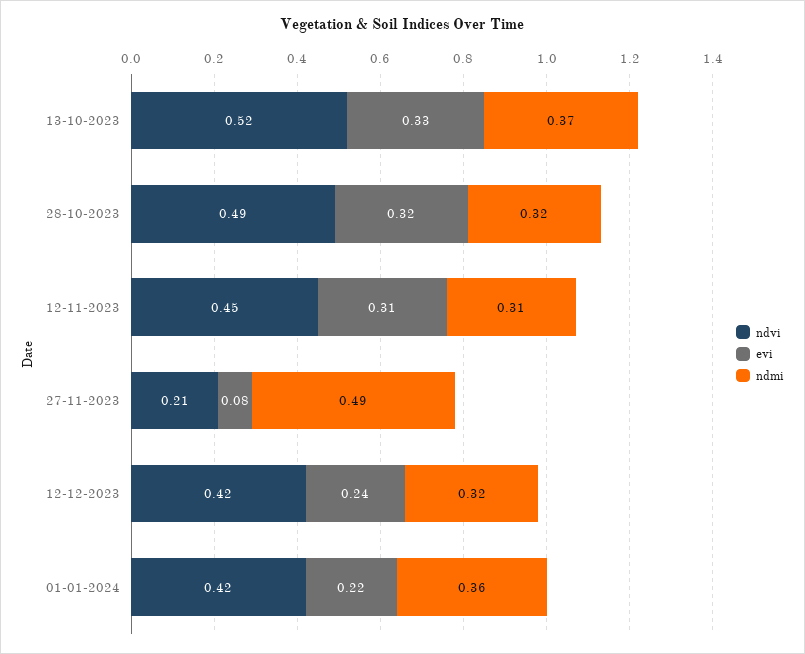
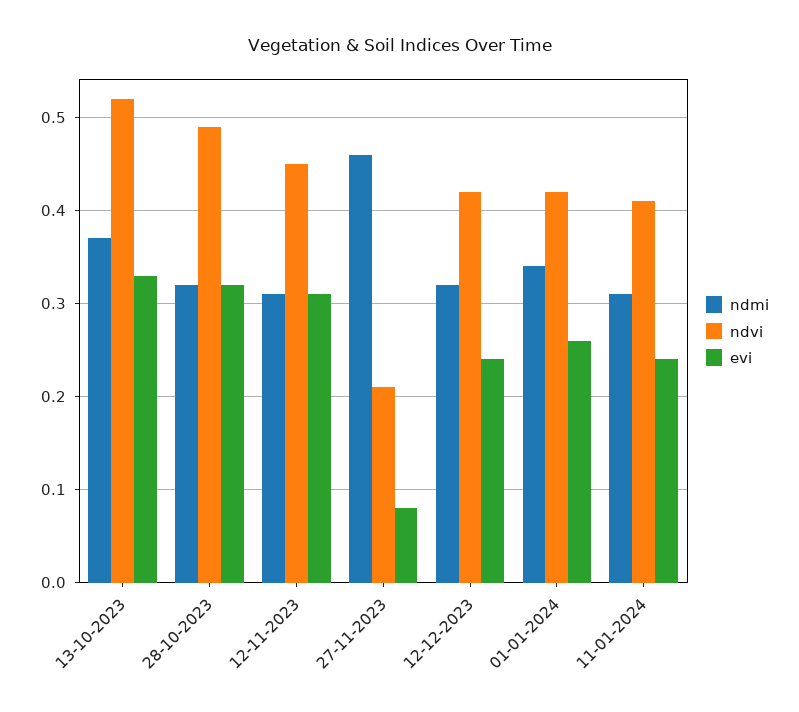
ndmi, 27-11-2023: 0.49 -> 0.46
evi, 01-01-2024: 0.22 -> 0.26
ndmi, 01-01-2024: 0.36 -> 0.34
ndmi, 11-01-2024: none -> 0.31
ndvi, 11-01-2024: none -> 0.41
evi, 11-01-2024: none -> 0.24

